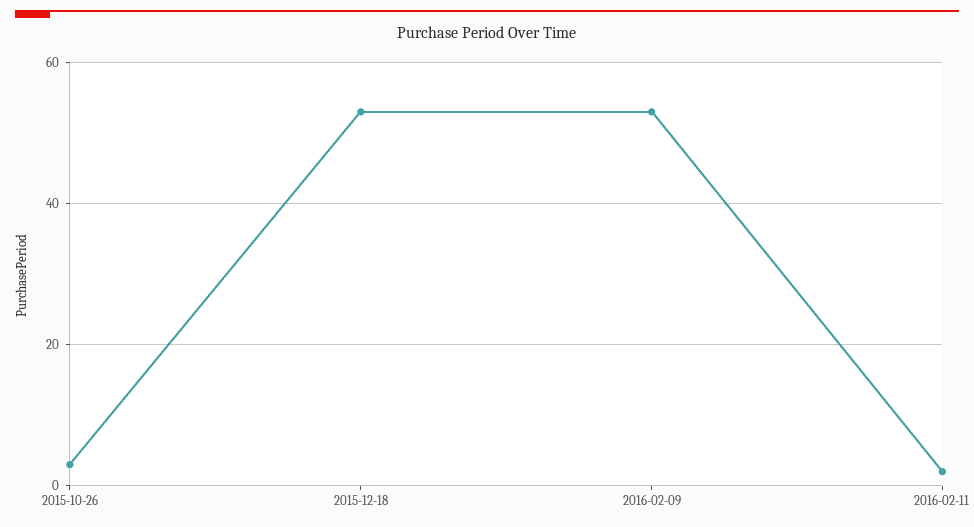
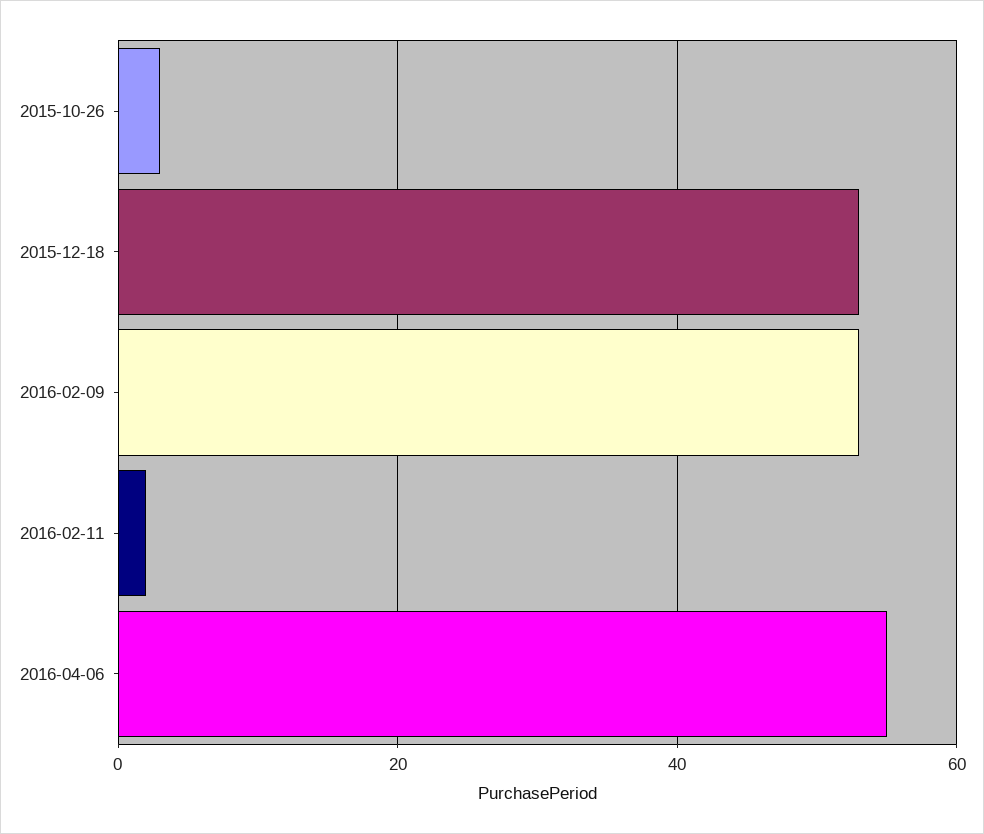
2016-04-06: none -> 55

